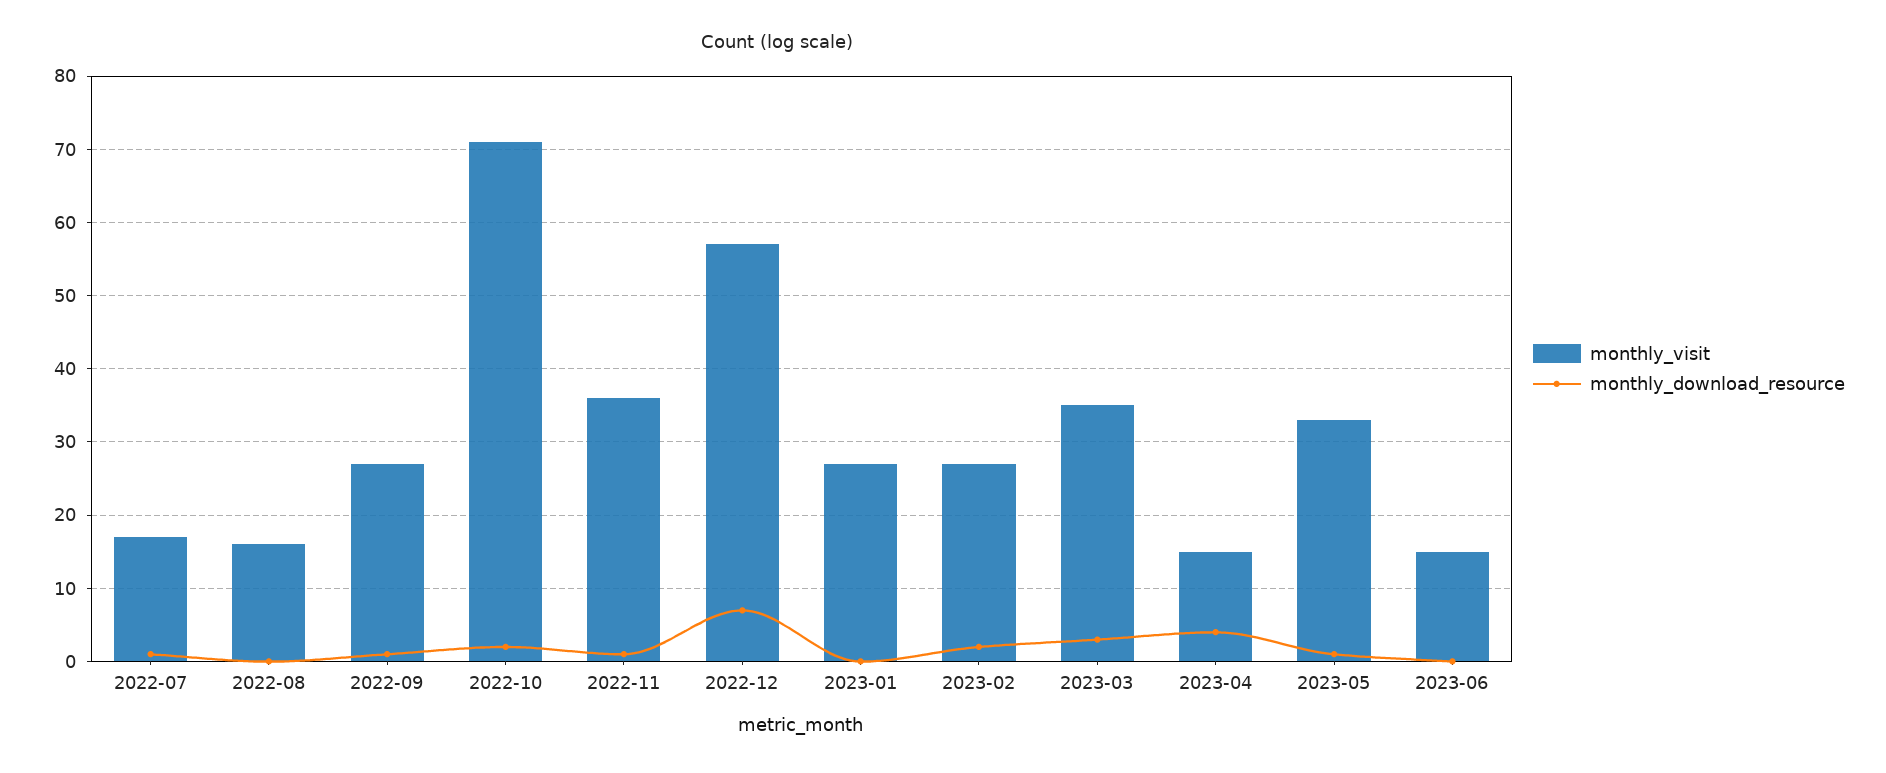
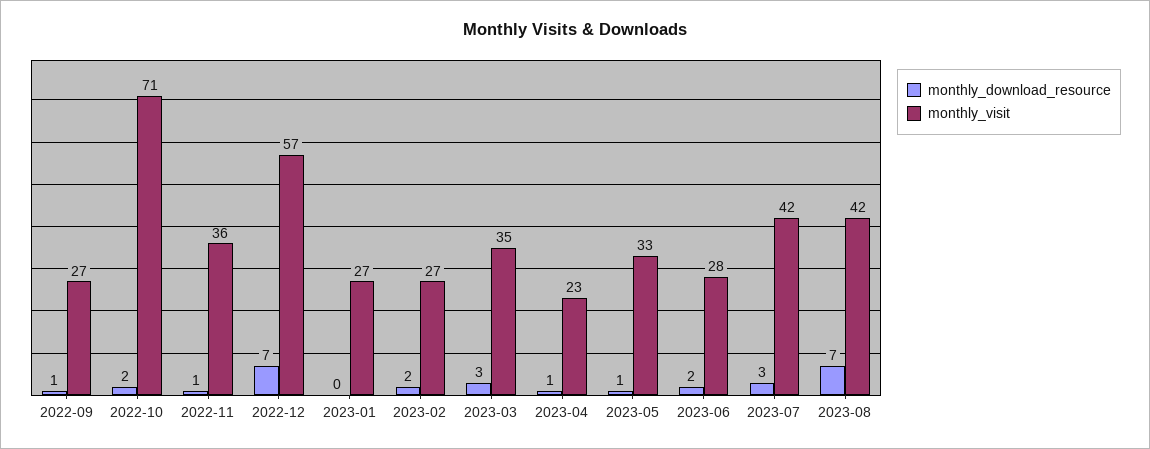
monthly_visit, 2022-07: 17 -> none
monthly_download_resource, 2022-07: 1 -> none
monthly_visit, 2022-08: 16 -> none
monthly_download_resource, 2022-08: 0 -> none
monthly_visit, 2023-04: 15 -> 23
monthly_download_resource, 2023-04: 4 -> 1
monthly_visit, 2023-06: 15 -> 28
monthly_download_resource, 2023-06: 0 -> 2
monthly_download_resource, 2023-07: none -> 3
monthly_visit, 2023-07: none -> 42
monthly_download_resource, 2023-08: none -> 7
monthly_visit, 2023-08: none -> 42

